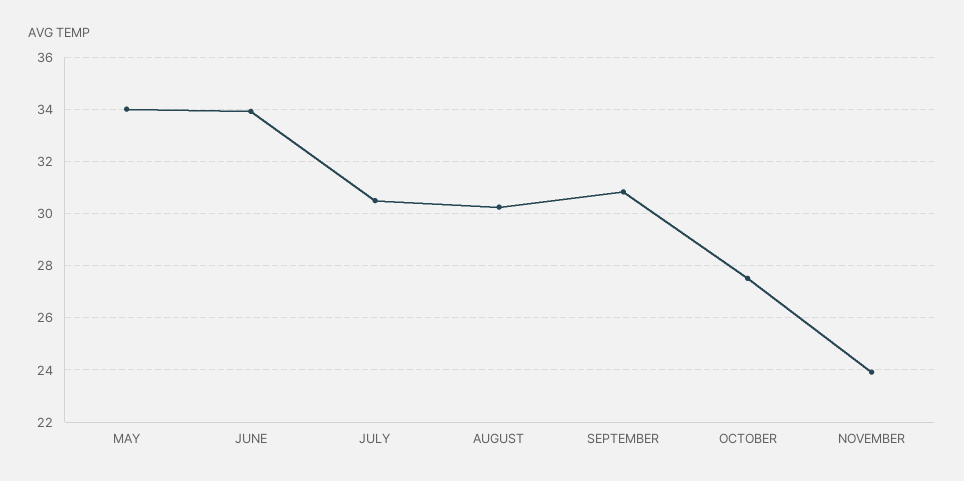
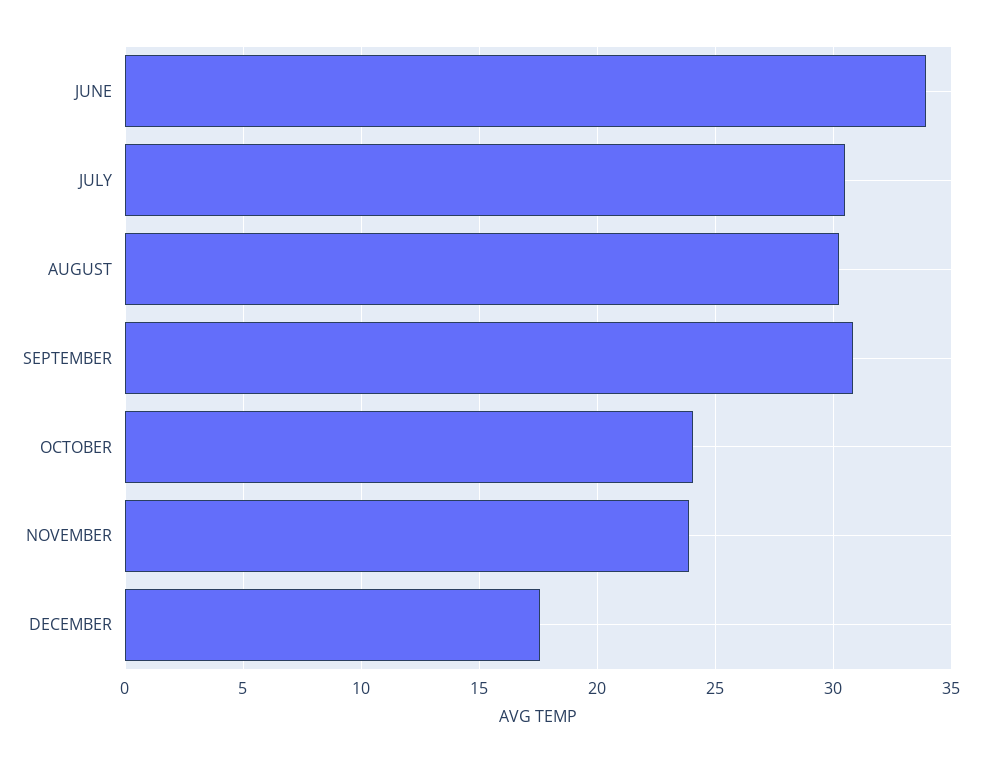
MAY: 34 -> none
OCTOBER: 27.5 -> 24
DECEMBER: none -> 17.5

